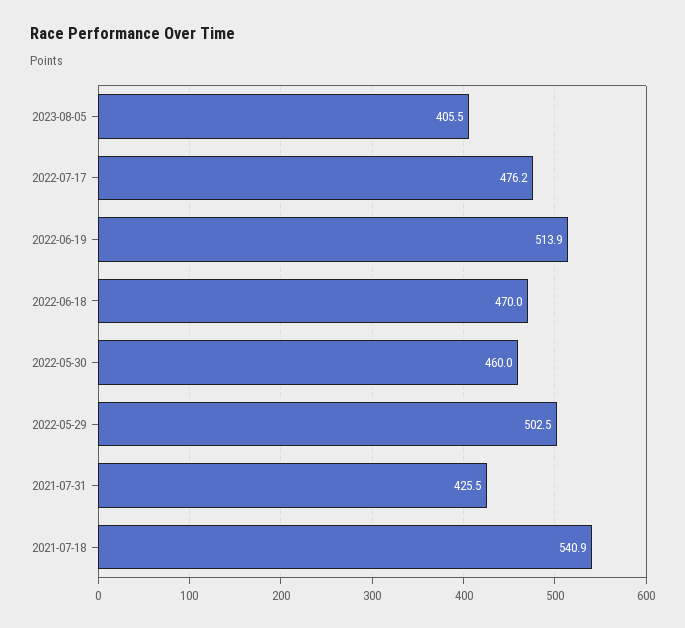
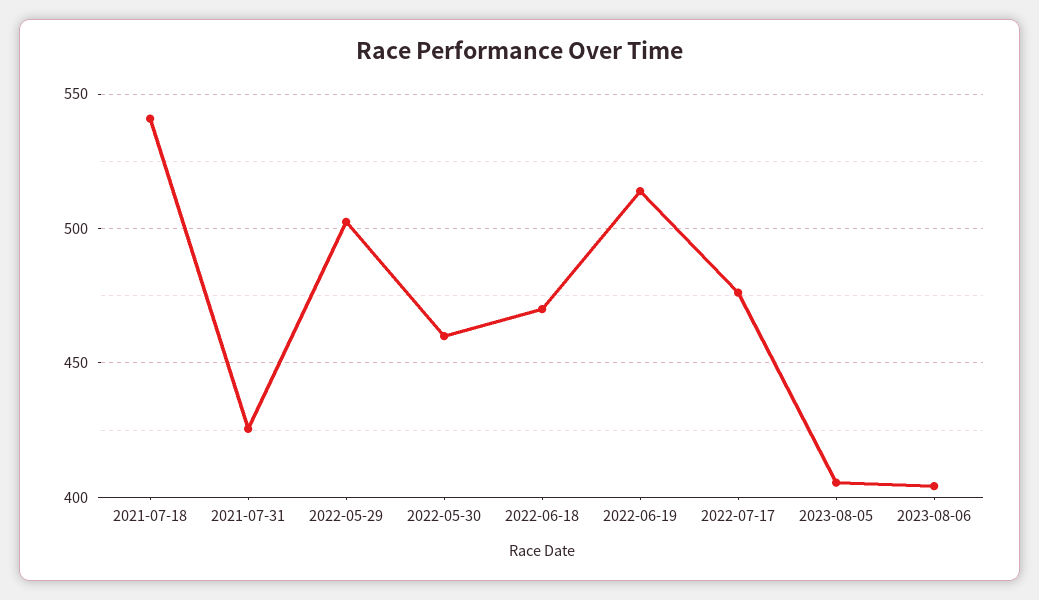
2023-08-06: none -> 405

